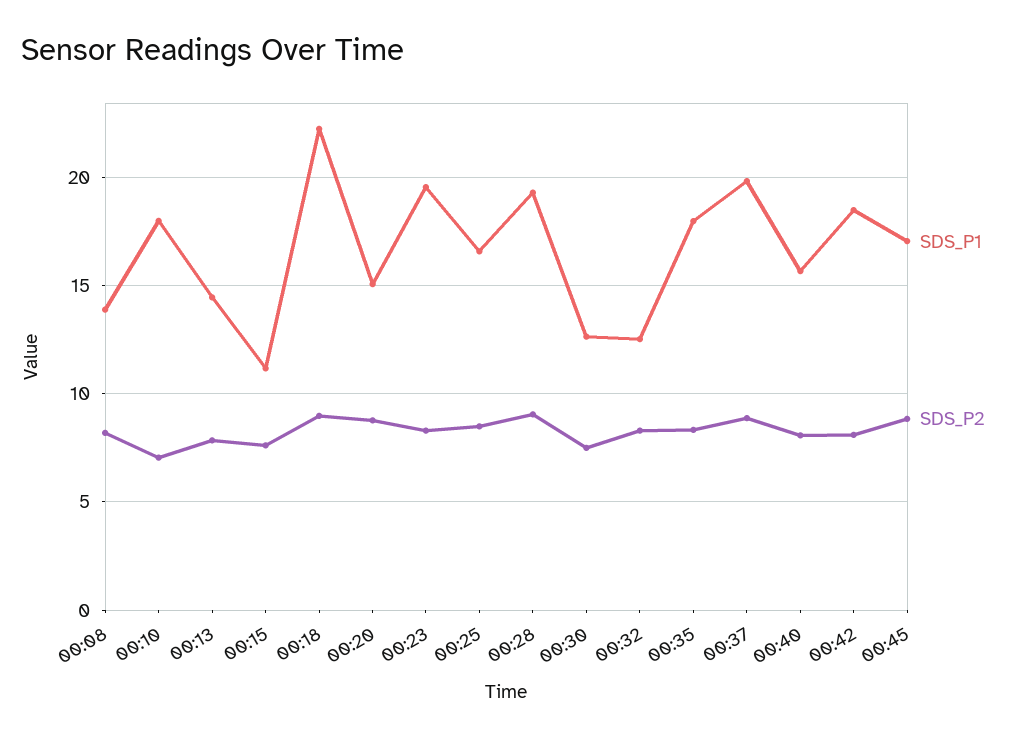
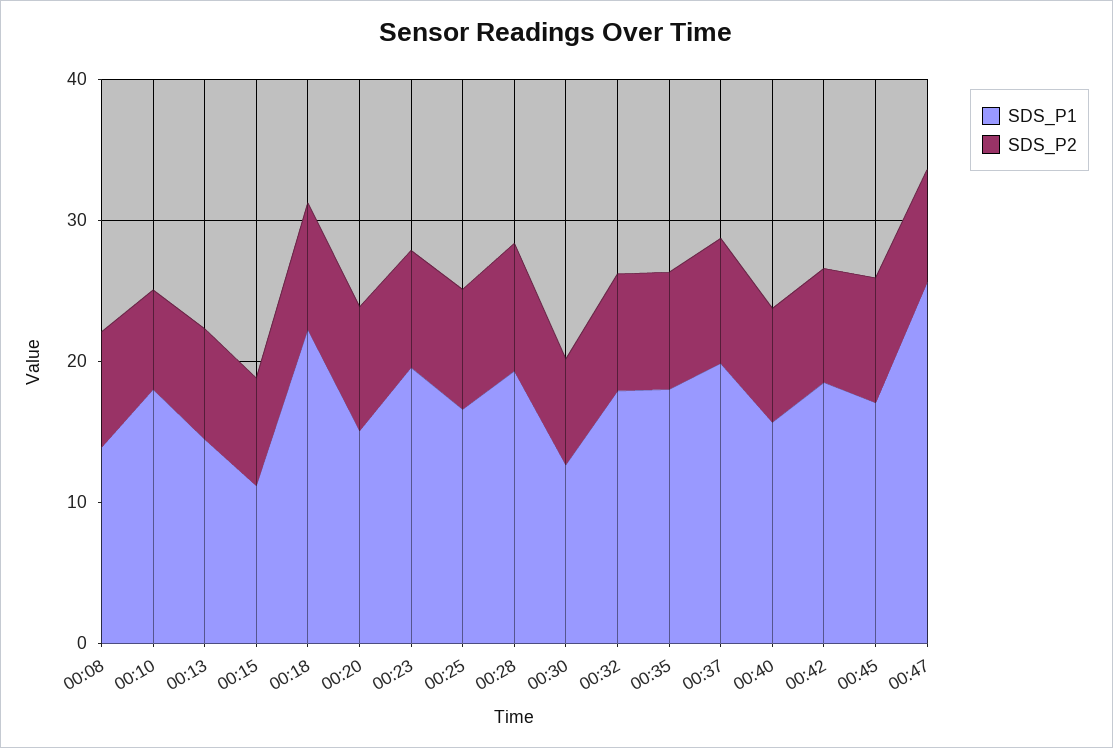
SDS_P1, 00:32: 12.5 -> 18
SDS_P1, 00:47: none -> 26
SDS_P2, 00:47: none -> 8

